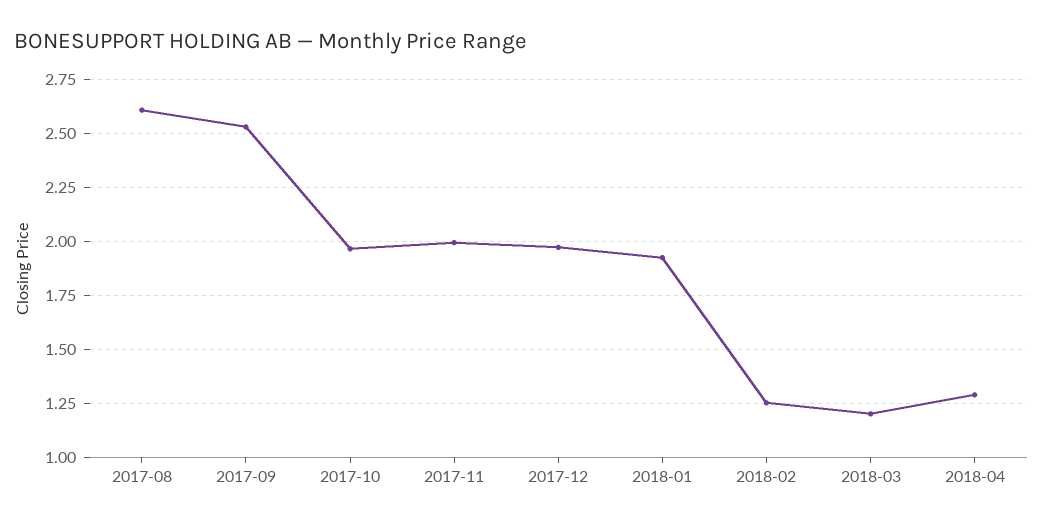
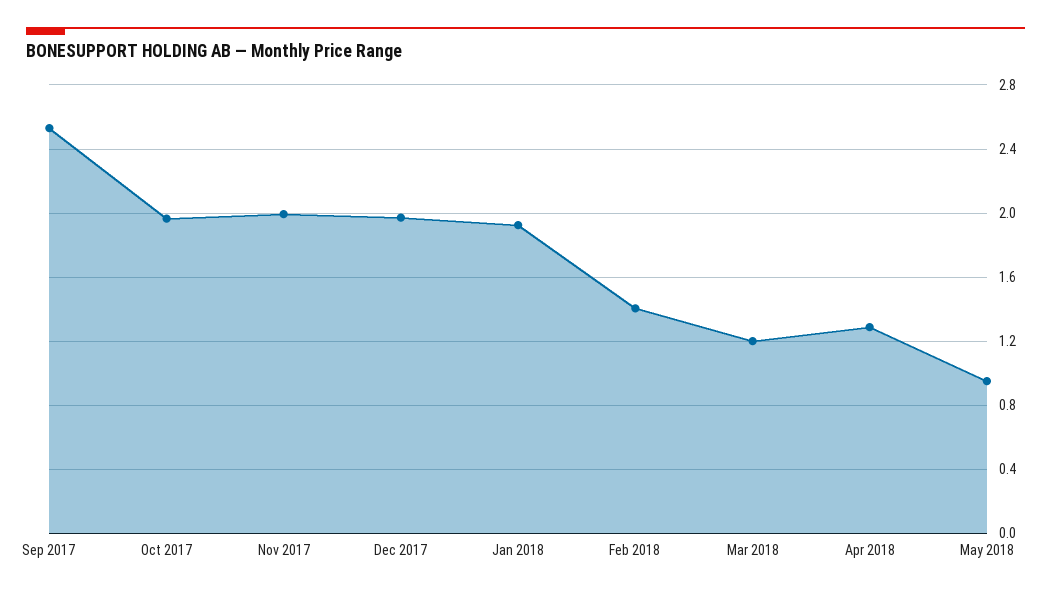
2017-08: 2.6 -> none
2018-02: 1.25 -> 1.4
May 2018: none -> 0.95

